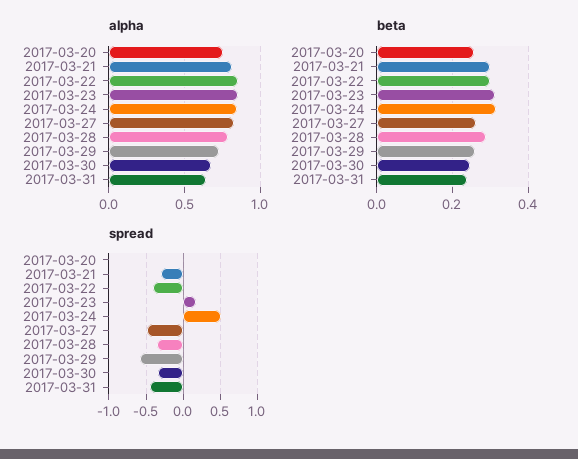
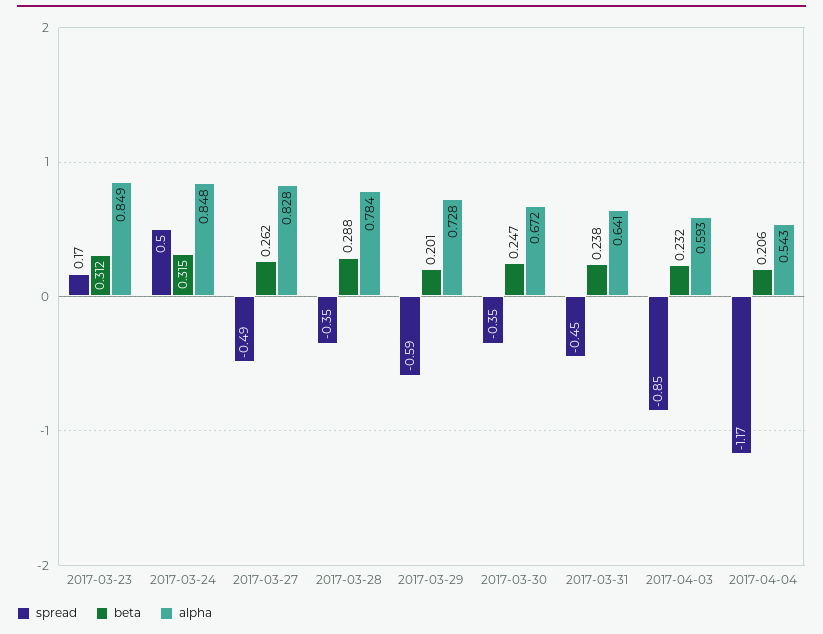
alpha, 2017-03-20: 0.75 -> none
alpha, 2017-03-21: 0.8 -> none
alpha, 2017-03-22: 0.85 -> none
beta, 2017-03-20: 0.26 -> none
beta, 2017-03-21: 0.3 -> none
beta, 2017-03-22: 0.3 -> none
beta, 2017-03-29: 0.26 -> 0.201
spread, 2017-03-20: 0 -> none
spread, 2017-03-21: -0.3 -> none
spread, 2017-03-22: -0.4 -> none
spread, 2017-04-03: none -> -0.85
beta, 2017-04-03: none -> 0.232
alpha, 2017-04-03: none -> 0.593
spread, 2017-04-04: none -> -1.17
beta, 2017-04-04: none -> 0.206
alpha, 2017-04-04: none -> 0.543

